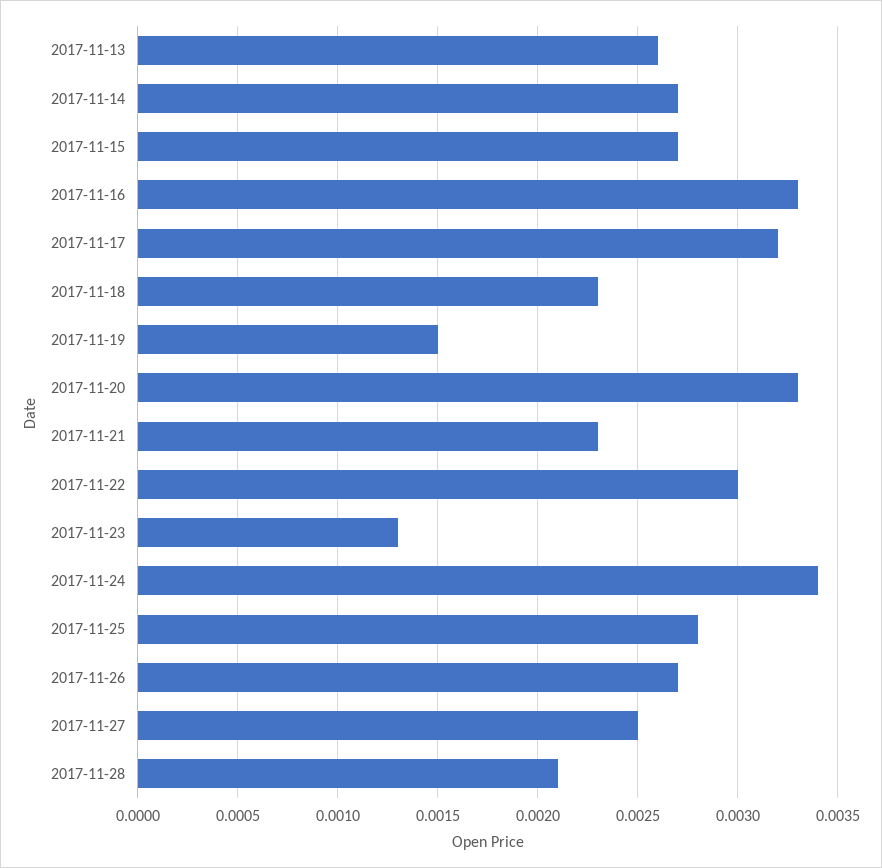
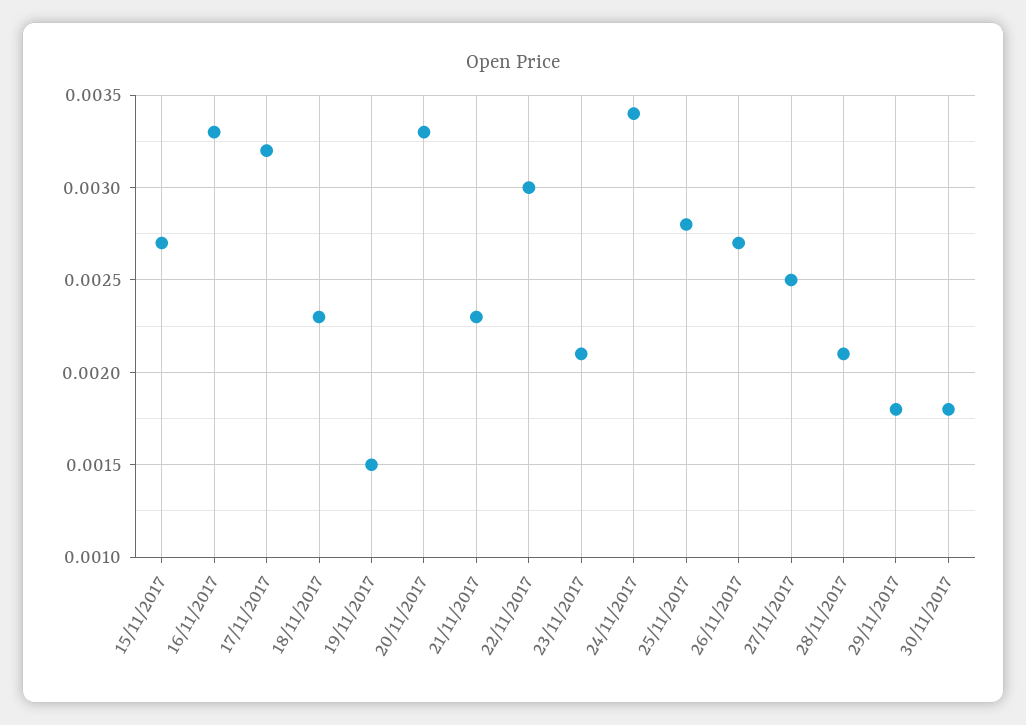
2017-11-13: 0.0026 -> none
2017-11-14: 0.0027 -> none
2017-11-23: 0.0013 -> 0.0021
29/11/2017: none -> 0.0018
30/11/2017: none -> 0.0018

